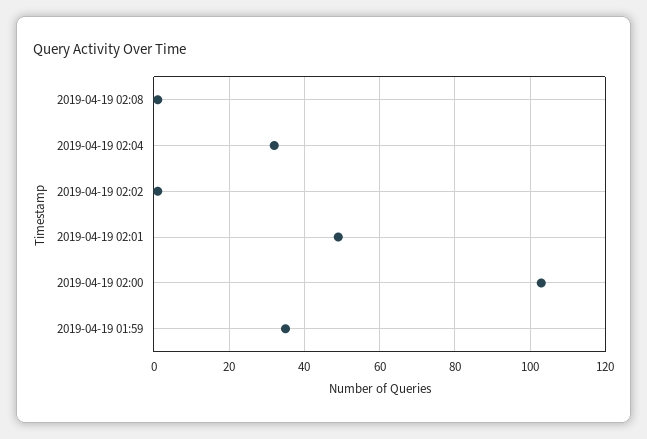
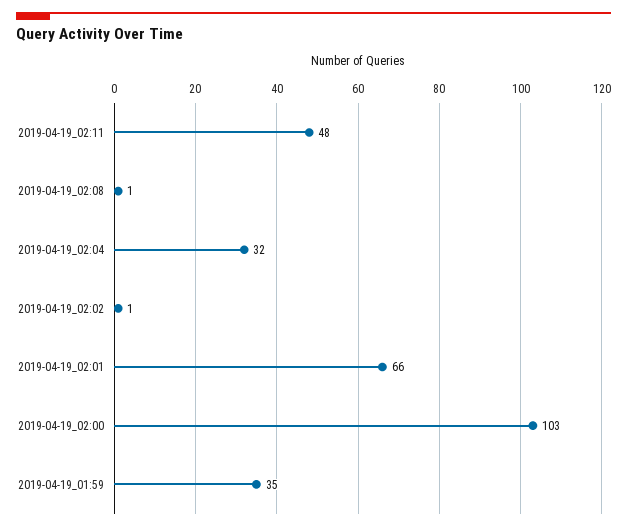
2019-04-19 02:01: 50 -> 66
2019-04-19_02:11: none -> 48

